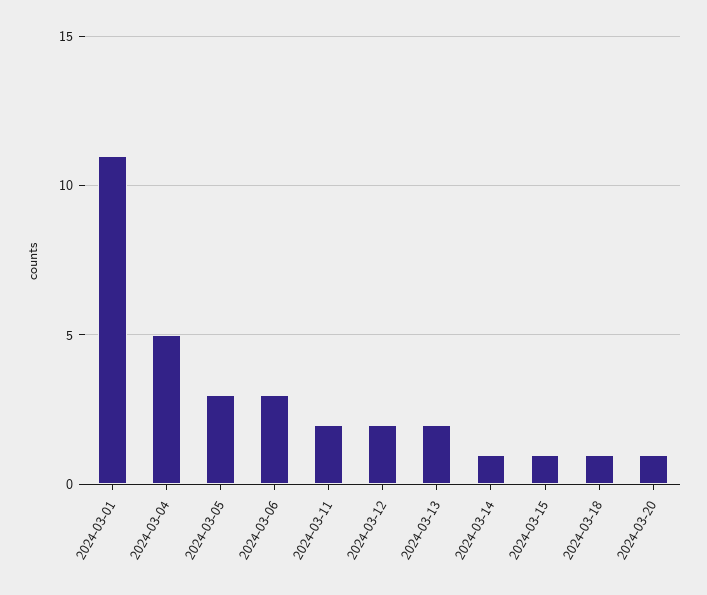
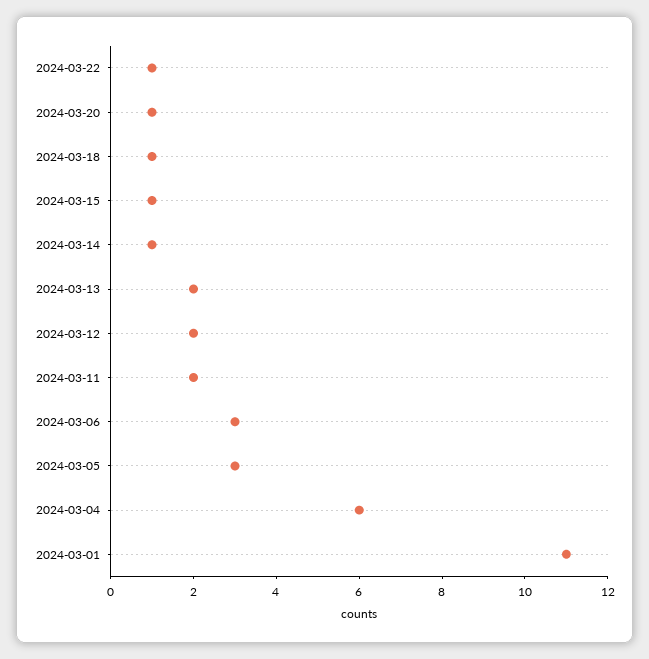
2024-03-04: 5 -> 6
2024-03-22: none -> 1

